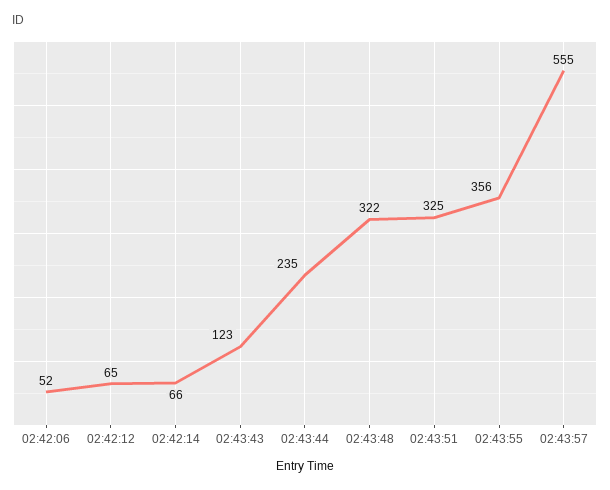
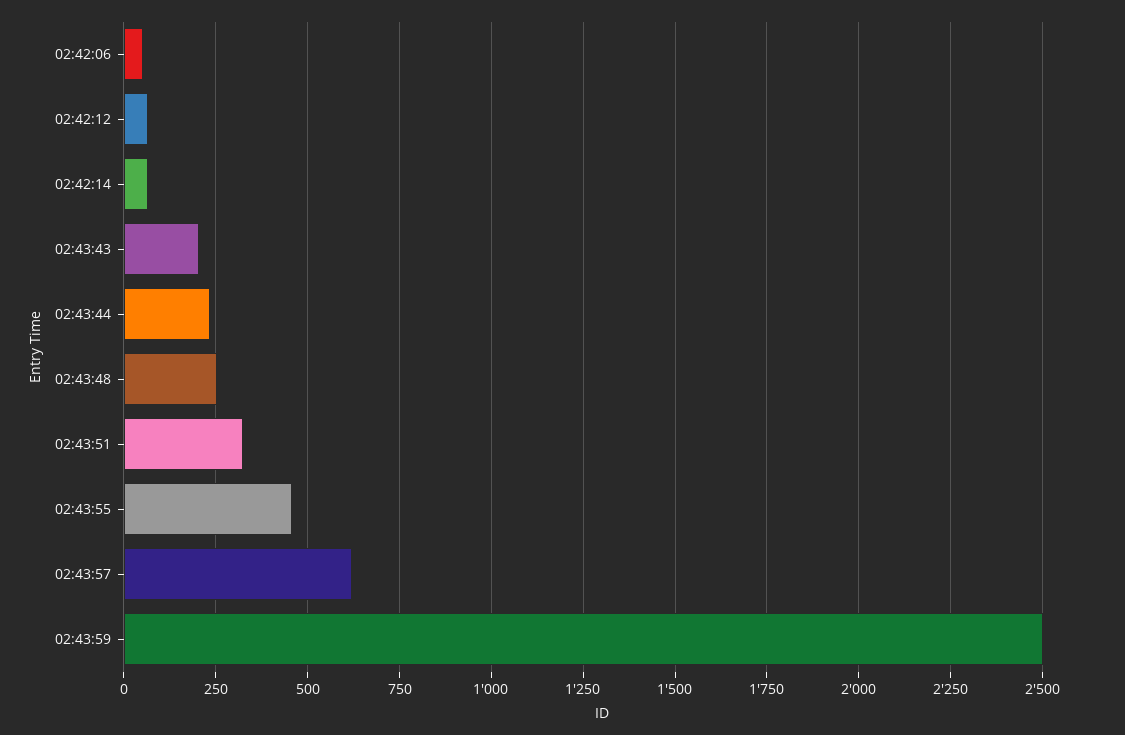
02:43:43: 123 -> 200
02:43:48: 322 -> 250
02:43:55: 356 -> 450
02:43:57: 555 -> 625
02:43:59: none -> 2500

